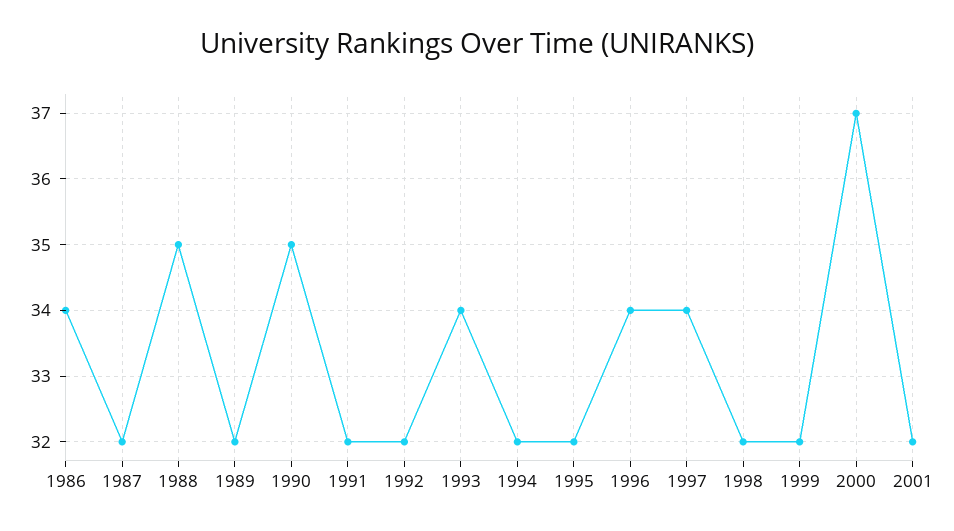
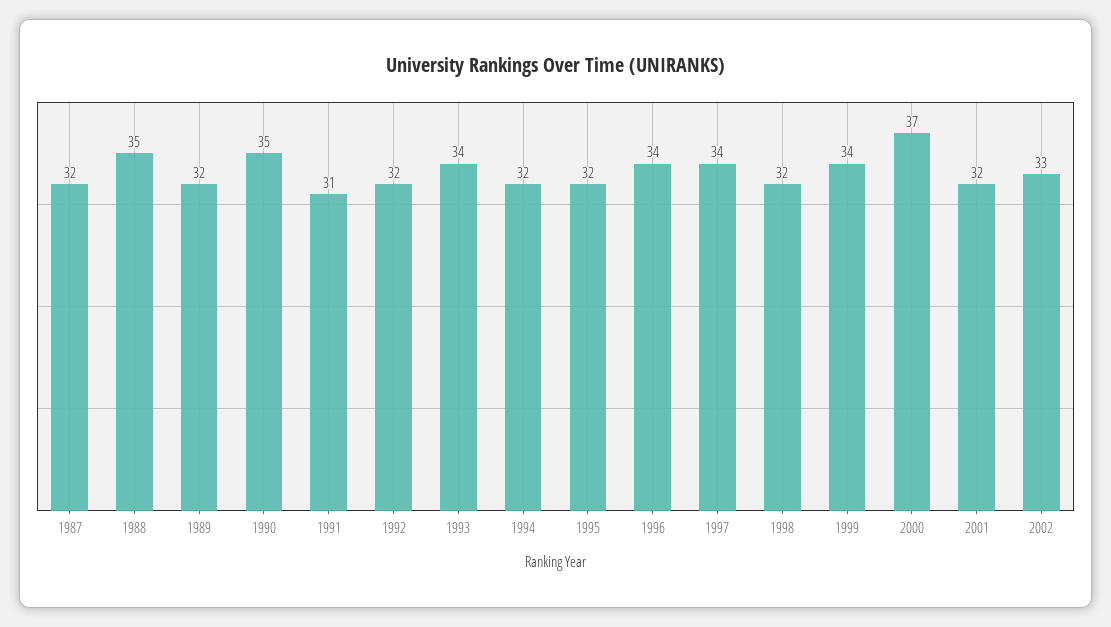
1986: 34 -> none
1991: 32 -> 31
1999: 32 -> 34
2002: none -> 33

